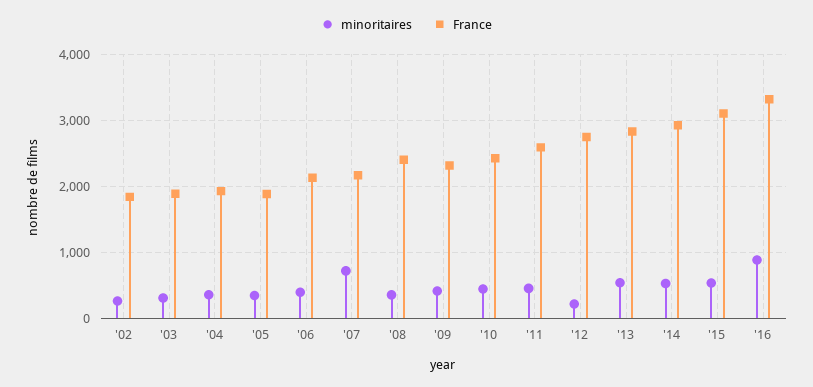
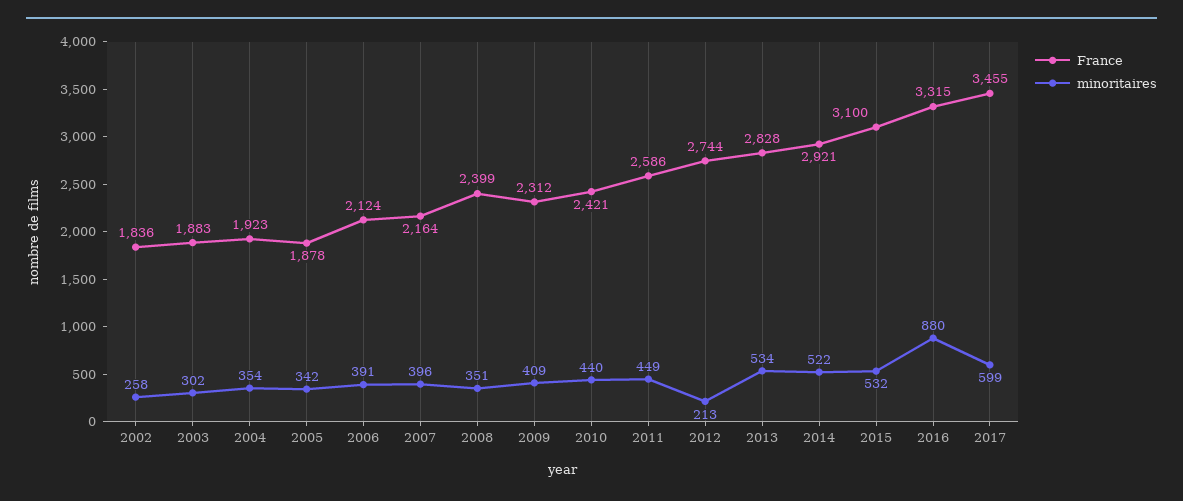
minoritaires, '07: 700 -> 396
France, 2017: none -> 3455
minoritaires, 2017: none -> 599

